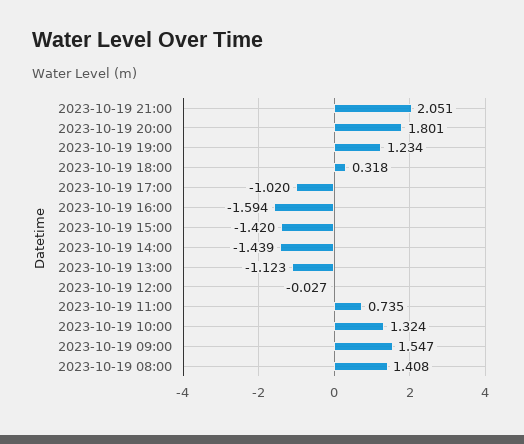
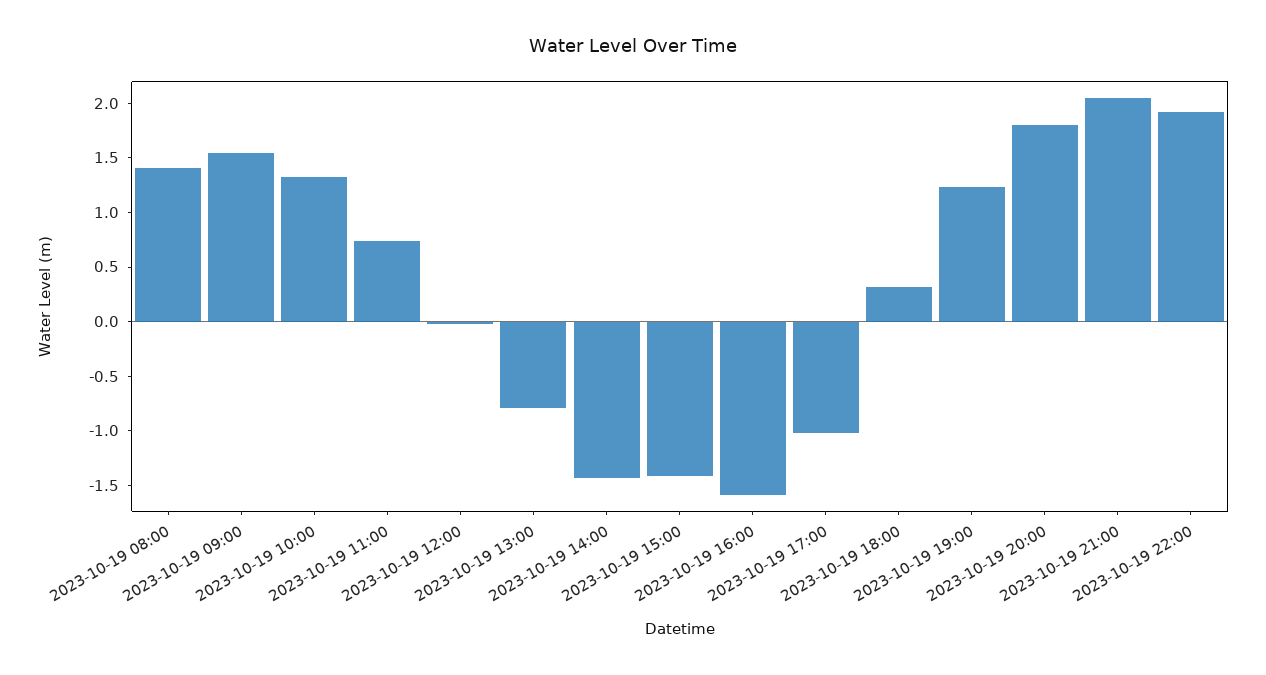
2023-10-19 13:00: -1.123 -> -0.8
2023-10-19 22:00: none -> 1.9

